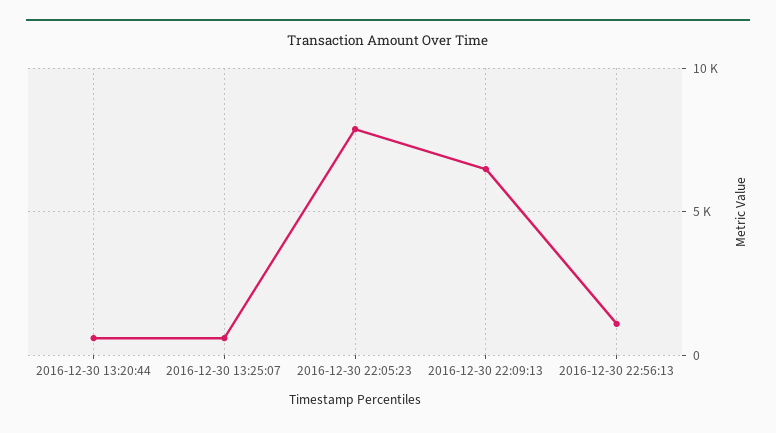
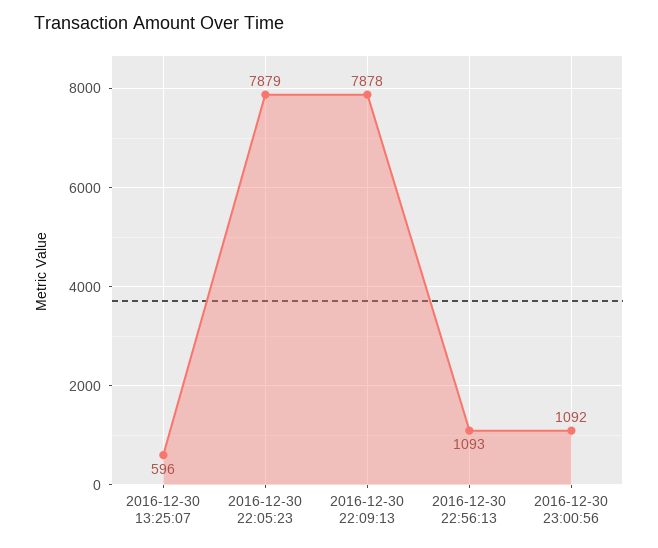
2016-12-30 13:20:44: 500 -> none
2016-12-30 22:09:13: 6500 -> 7878
2016-12-30 23:00:56: none -> 1092

